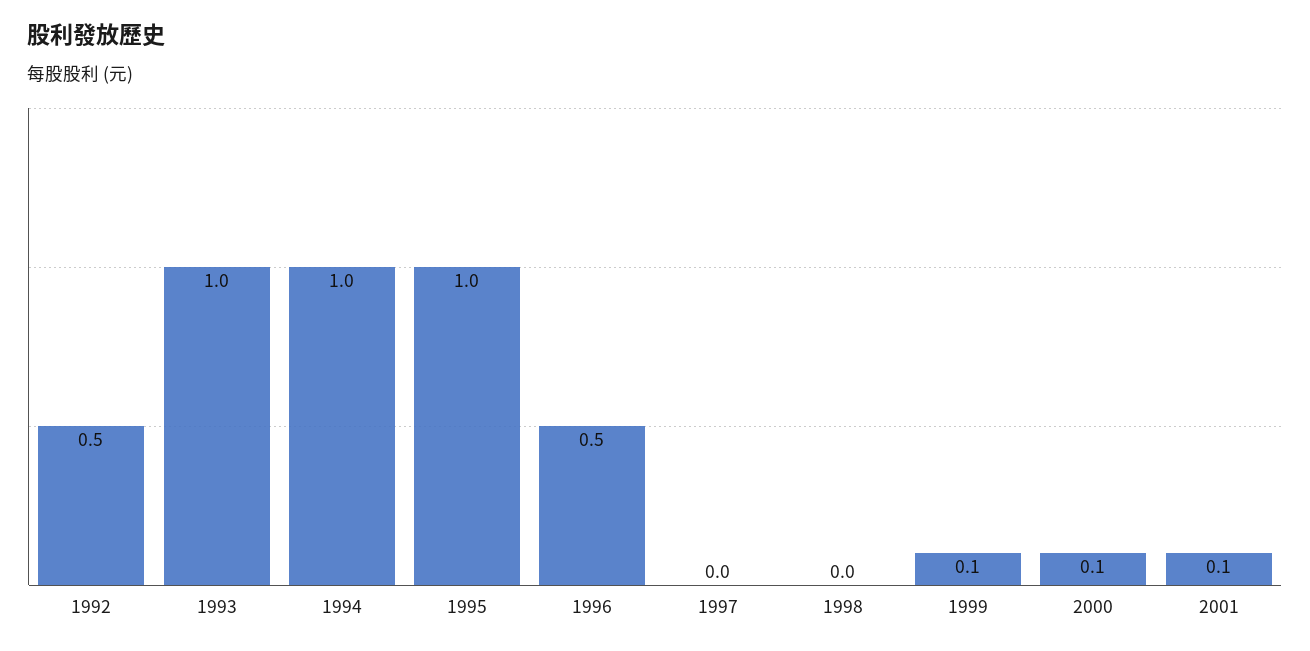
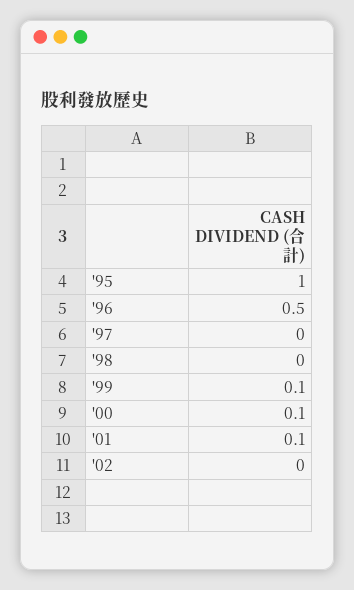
1992: 0.5 -> none
1993: 1 -> none
1994: 1 -> none
'02: none -> 0

